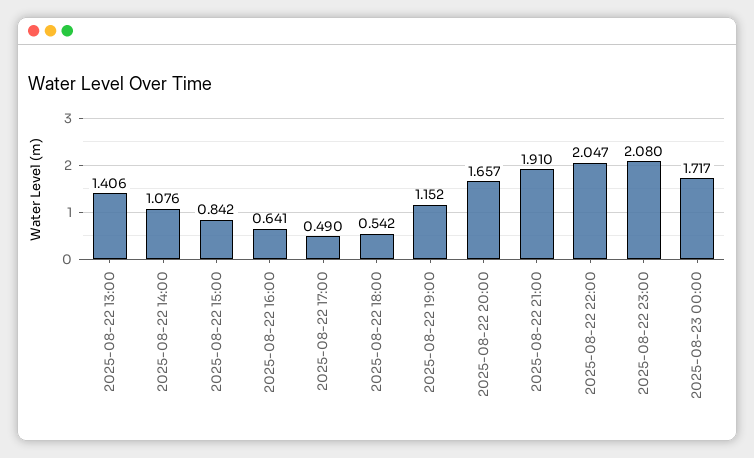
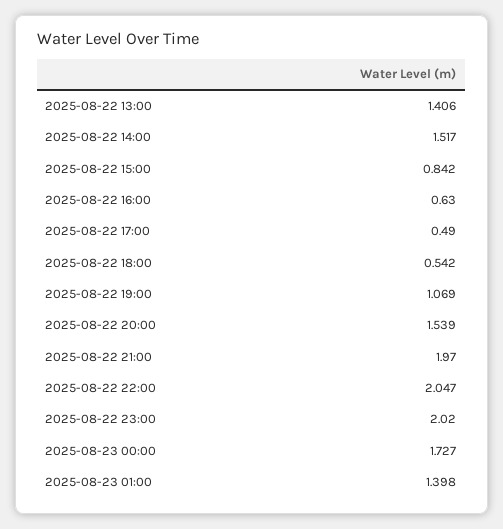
2025-08-22 14:00: 1.076 -> 1.517
2025-08-22 16:00: 0.641 -> 0.63
2025-08-22 19:00: 1.152 -> 1.069
2025-08-22 20:00: 1.657 -> 1.539
2025-08-22 21:00: 1.91 -> 1.97
2025-08-22 23:00: 2.08 -> 2.02
2025-08-23 00:00: 1.717 -> 1.727
2025-08-23 01:00: none -> 1.398

